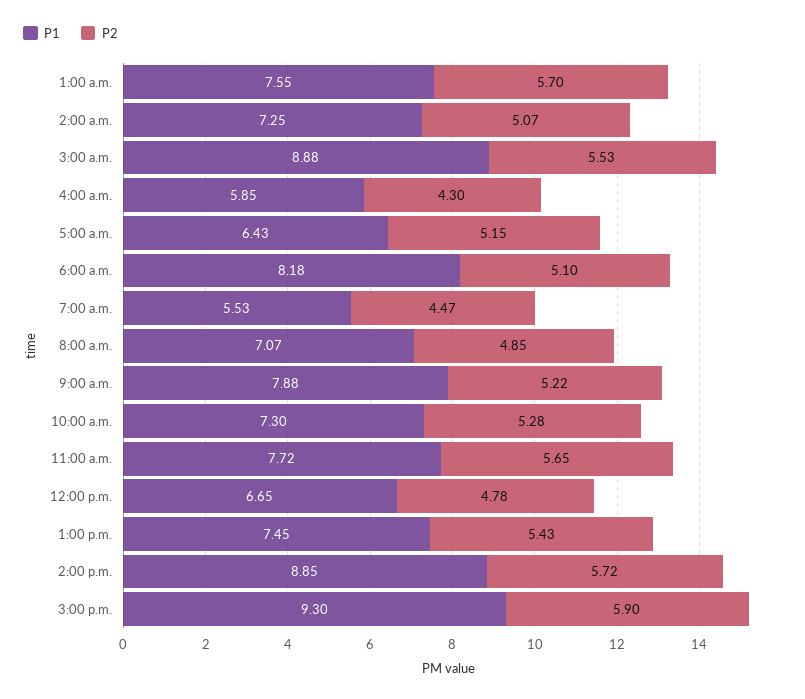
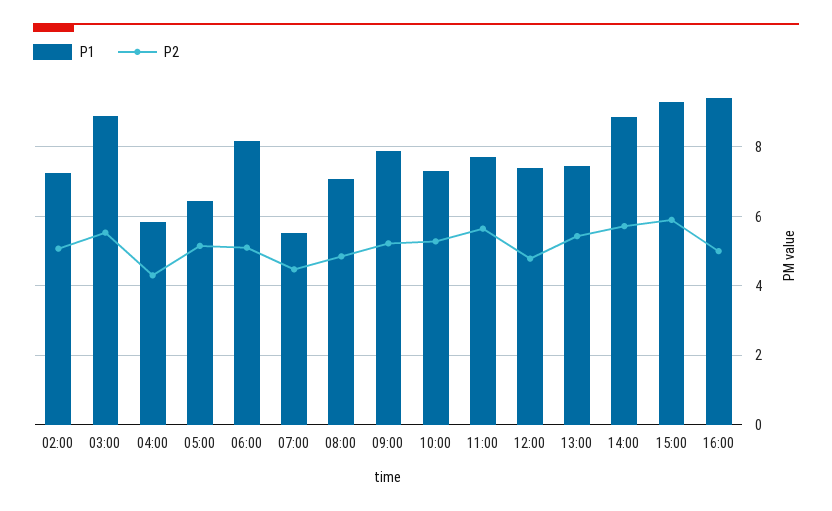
P1, 1:00 a.m.: 7.55 -> none
P2, 1:00 a.m.: 5.7 -> none
P1, 12:00 p.m.: 6.65 -> 7.4
P1, 16:00: none -> 9.4
P2, 16:00: none -> 5

